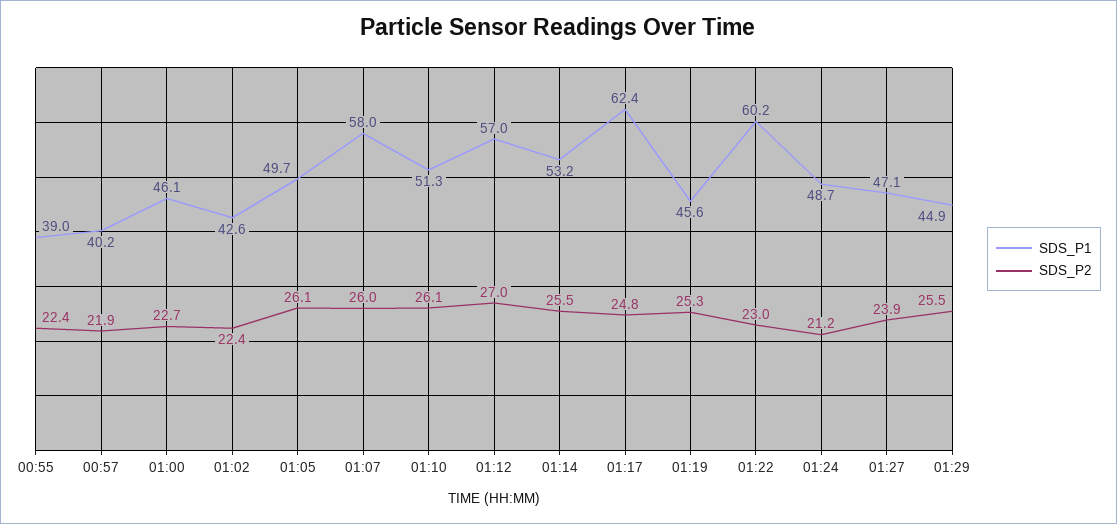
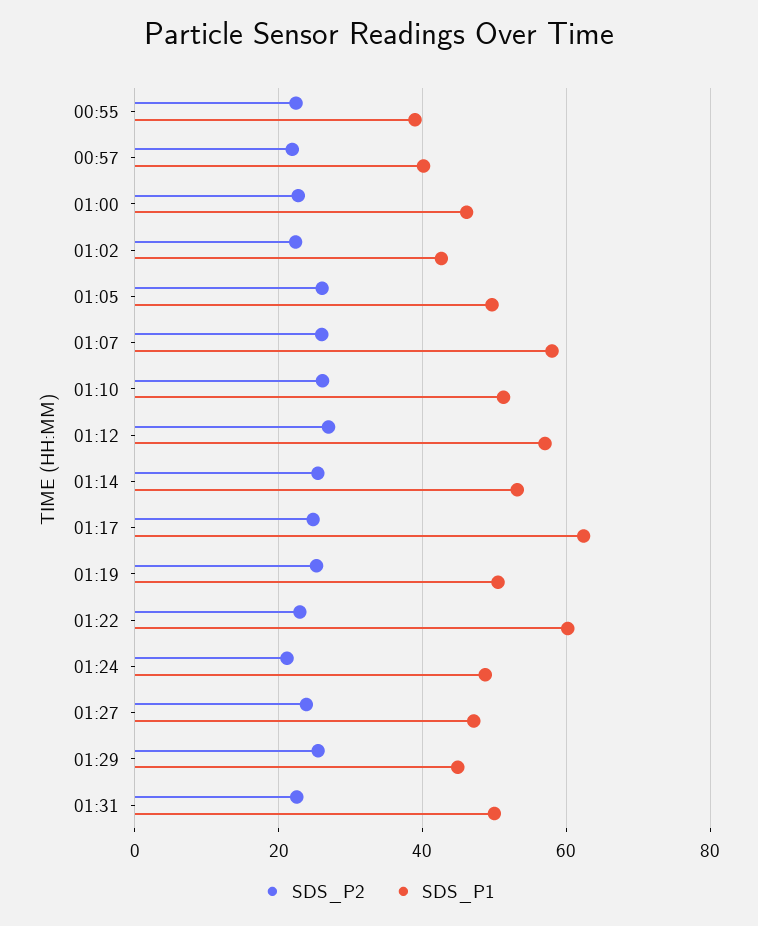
SDS_P1, 01:19: 45.6 -> 50
SDS_P2, 01:31: none -> 22
SDS_P1, 01:31: none -> 50

